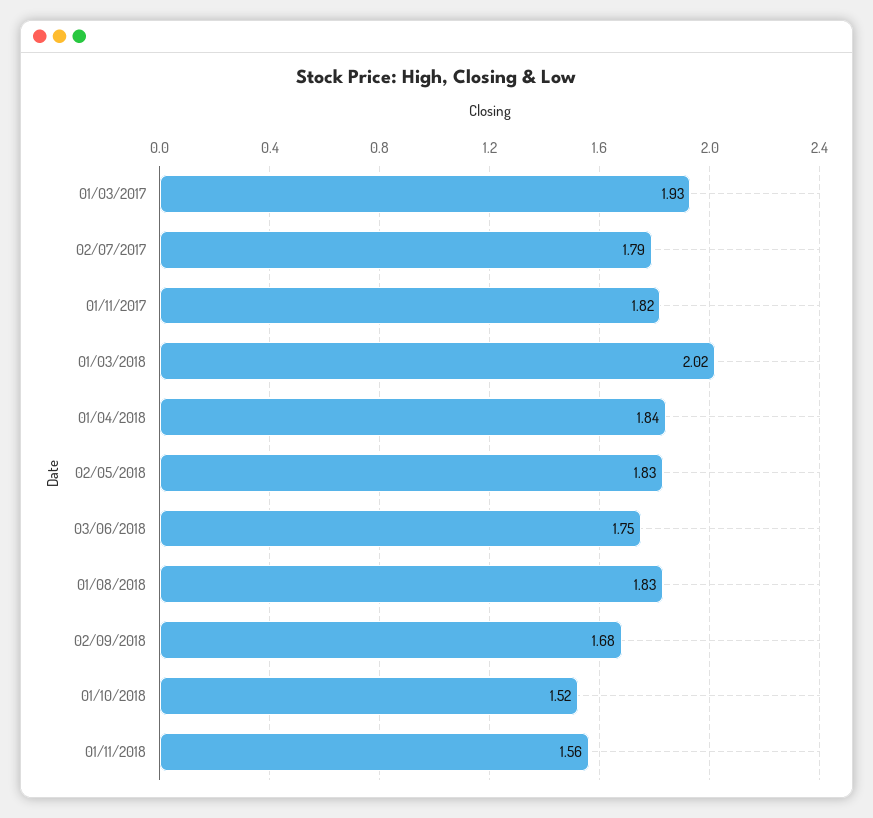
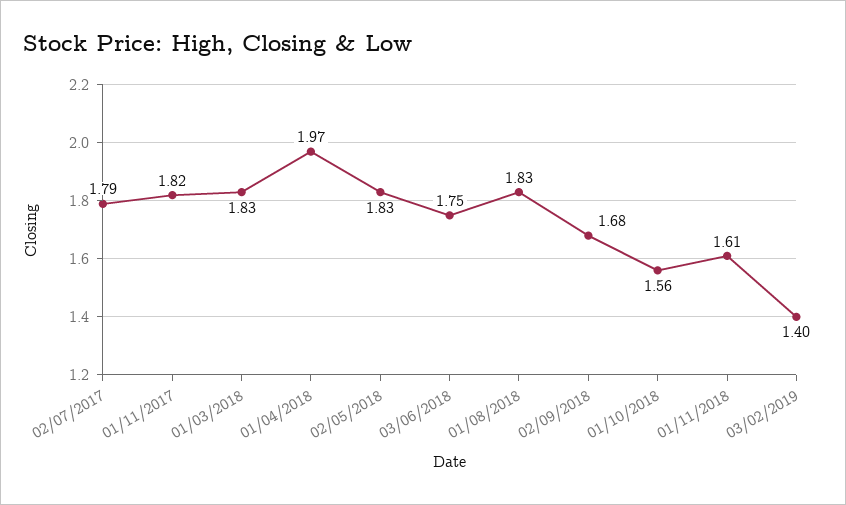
01/03/2017: 1.93 -> none
01/03/2018: 2.02 -> 1.83
01/04/2018: 1.84 -> 1.97
01/10/2018: 1.52 -> 1.56
01/11/2018: 1.56 -> 1.61
03/02/2019: none -> 1.4

